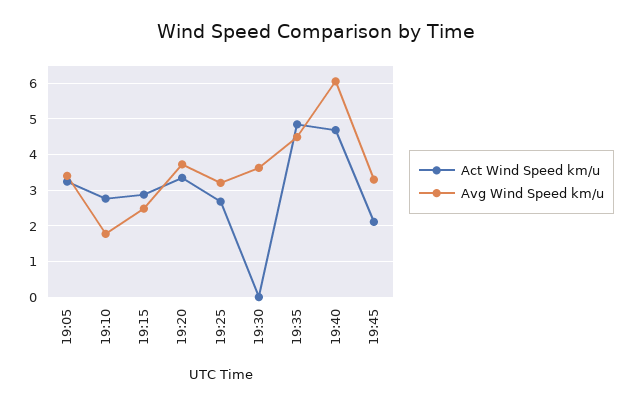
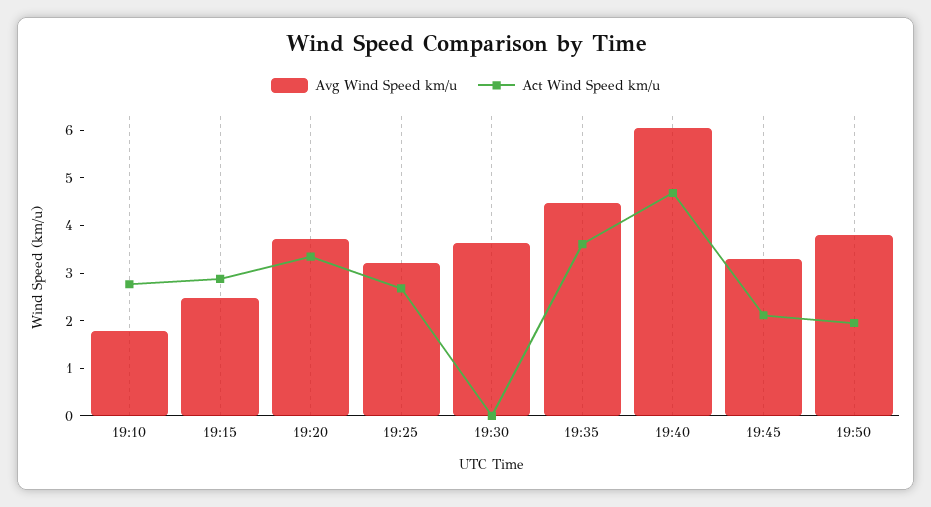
Act Wind Speed km/u, 19:05: 3.2 -> none
Avg Wind Speed km/u, 19:05: 3.4 -> none
Act Wind Speed km/u, 19:35: 4.8 -> 3.6
Avg Wind Speed km/u, 19:50: none -> 3.8
Act Wind Speed km/u, 19:50: none -> 2

